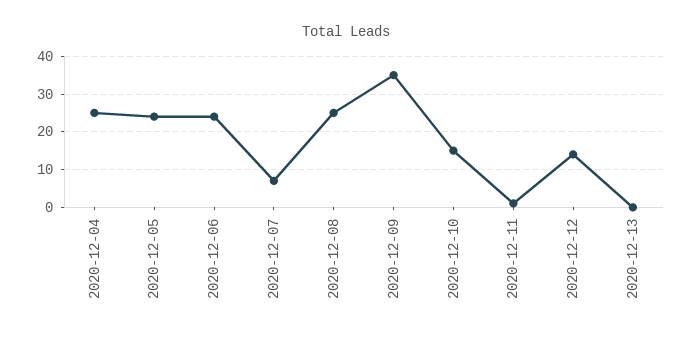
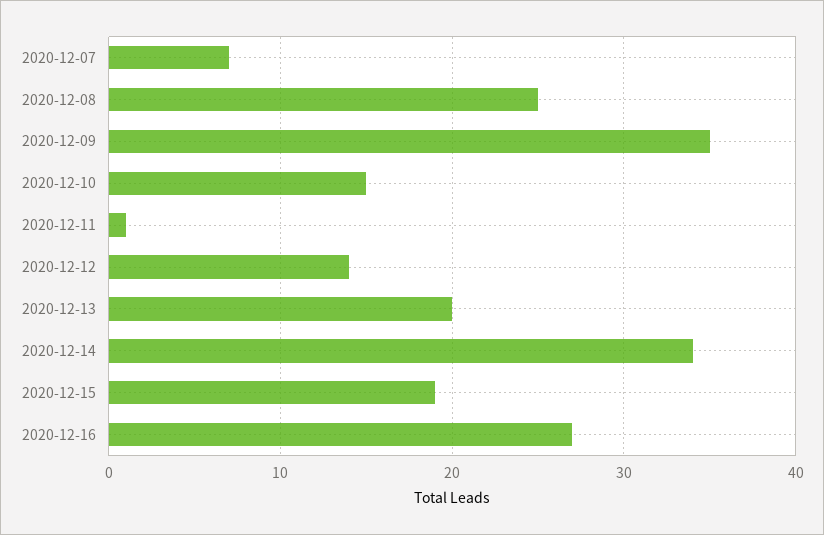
2020-12-04: 25 -> none
2020-12-05: 25 -> none
2020-12-06: 25 -> none
2020-12-13: 0 -> 20
2020-12-14: none -> 34
2020-12-15: none -> 19
2020-12-16: none -> 27

